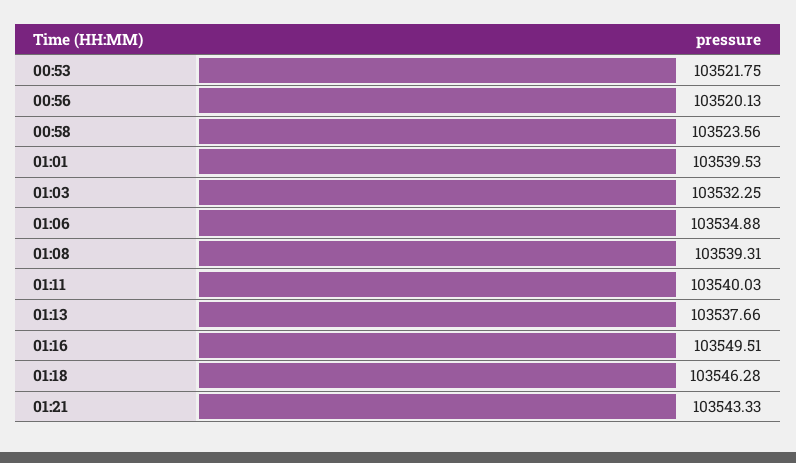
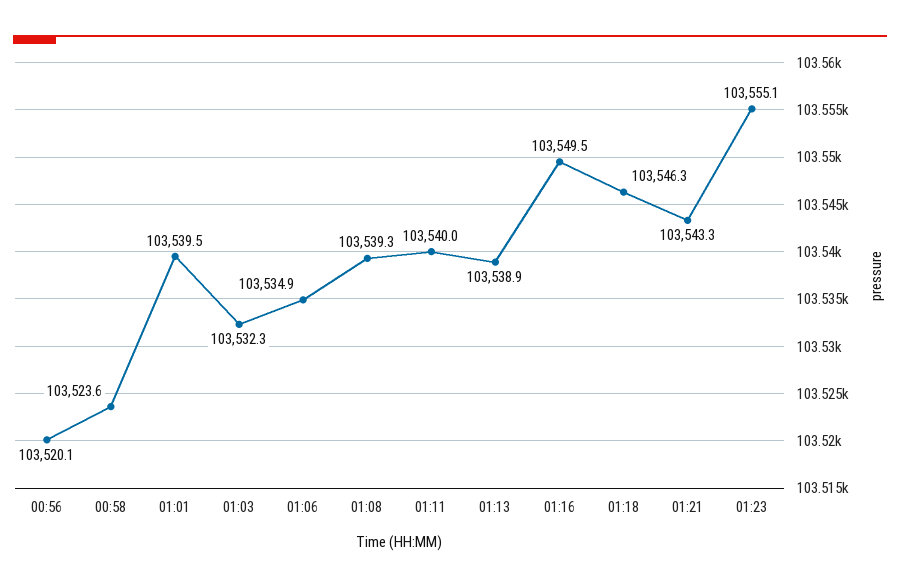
00:53: 103521.75 -> none
01:13: 103537.66 -> 103538.9
01:23: none -> 103555.1

